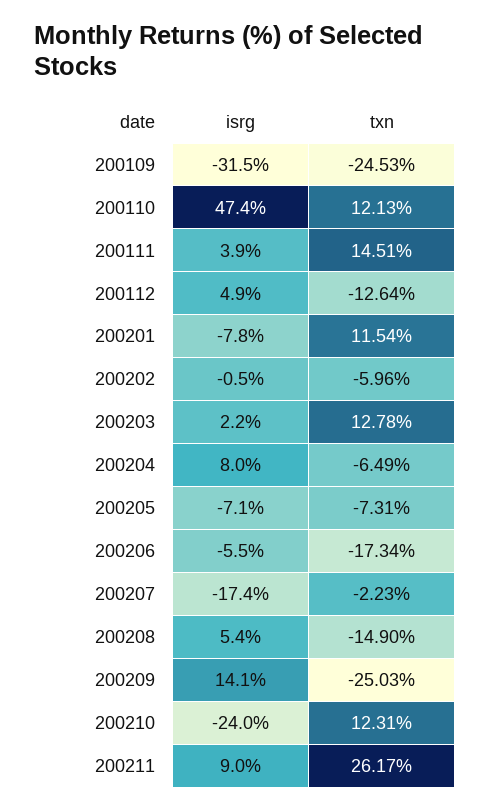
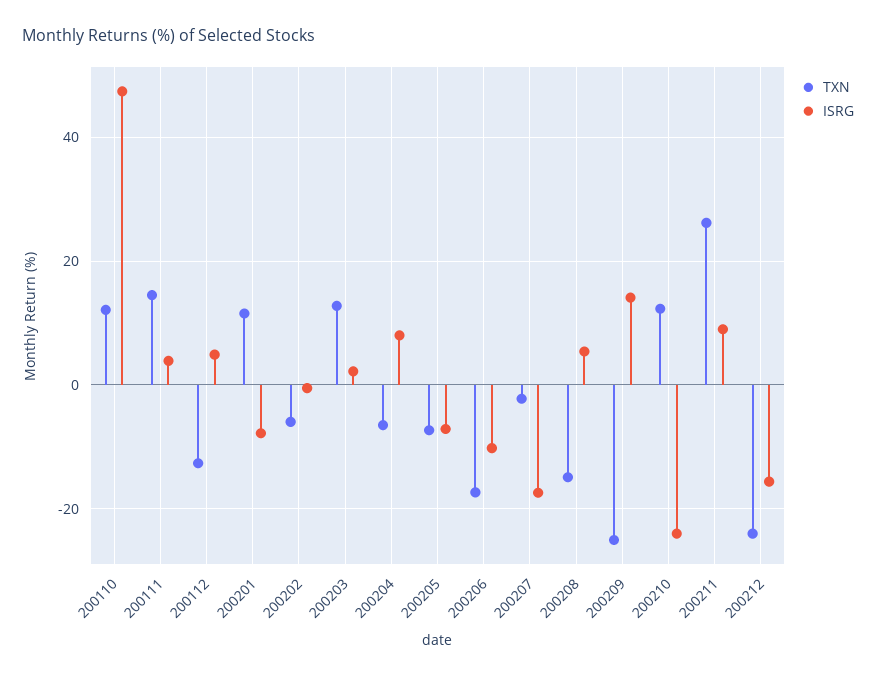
isrg, 200109: -31.5 -> none
txn, 200109: -24.53 -> none
isrg, 200206: -5.5 -> -10
txn, 200212: none -> -24
isrg, 200212: none -> -16

